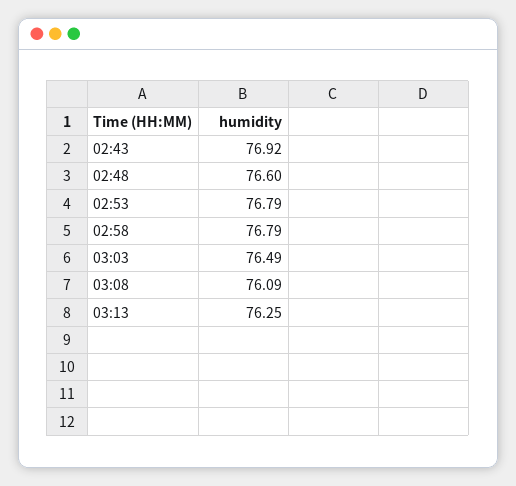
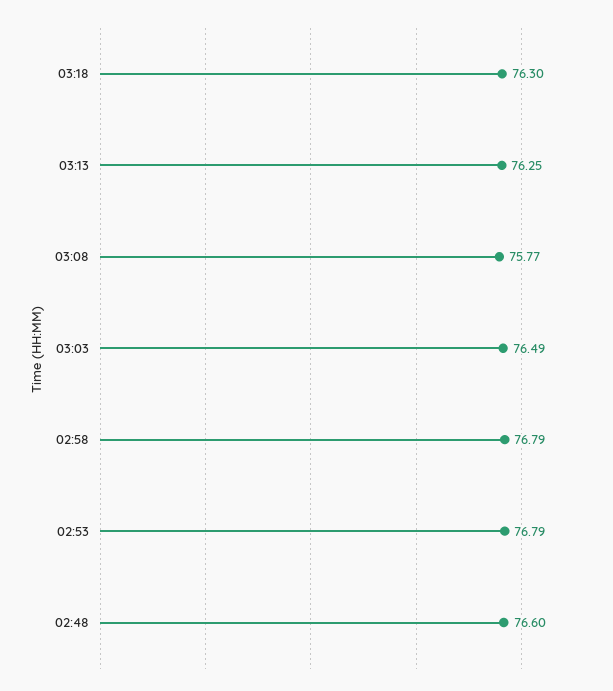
02:43: 76.92 -> none
03:08: 76.09 -> 75.77
03:18: none -> 76.3

